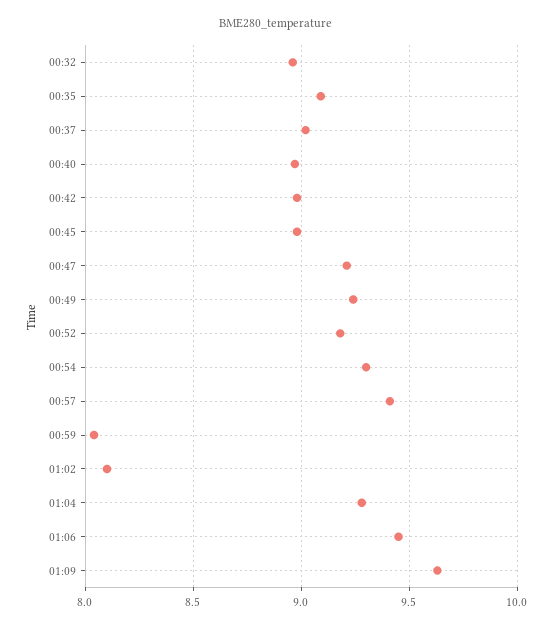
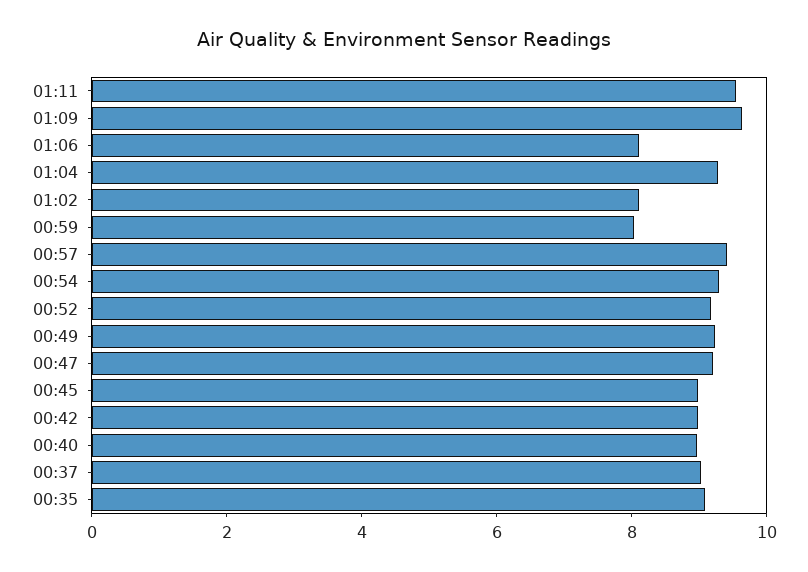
00:32: 8.95 -> none
01:06: 9.45 -> 8
01:11: none -> 9.5

